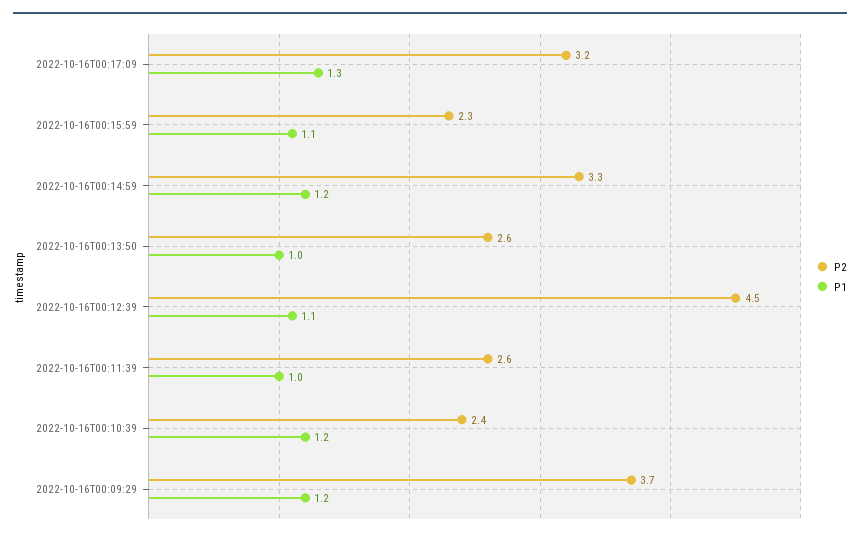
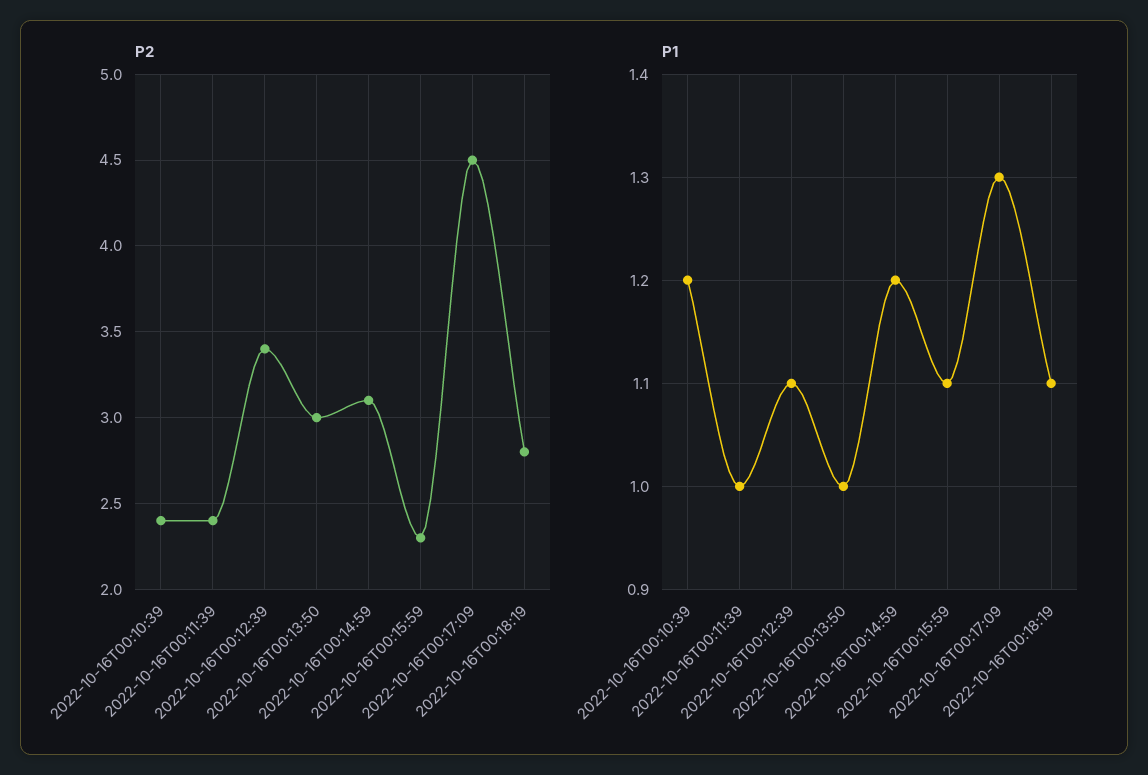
P2, 2022-10-16T00:17:09: 3.2 -> 4.5
P2, 2022-10-16T00:14:59: 3.3 -> 3.1
P2, 2022-10-16T00:13:50: 2.6 -> 3
P2, 2022-10-16T00:12:39: 4.5 -> 3.4
P2, 2022-10-16T00:11:39: 2.6 -> 2.4
P2, 2022-10-16T00:09:29: 3.7 -> none
P1, 2022-10-16T00:09:29: 1.2 -> none
P2, 2022-10-16T00:18:19: none -> 2.8
P1, 2022-10-16T00:18:19: none -> 1.1

